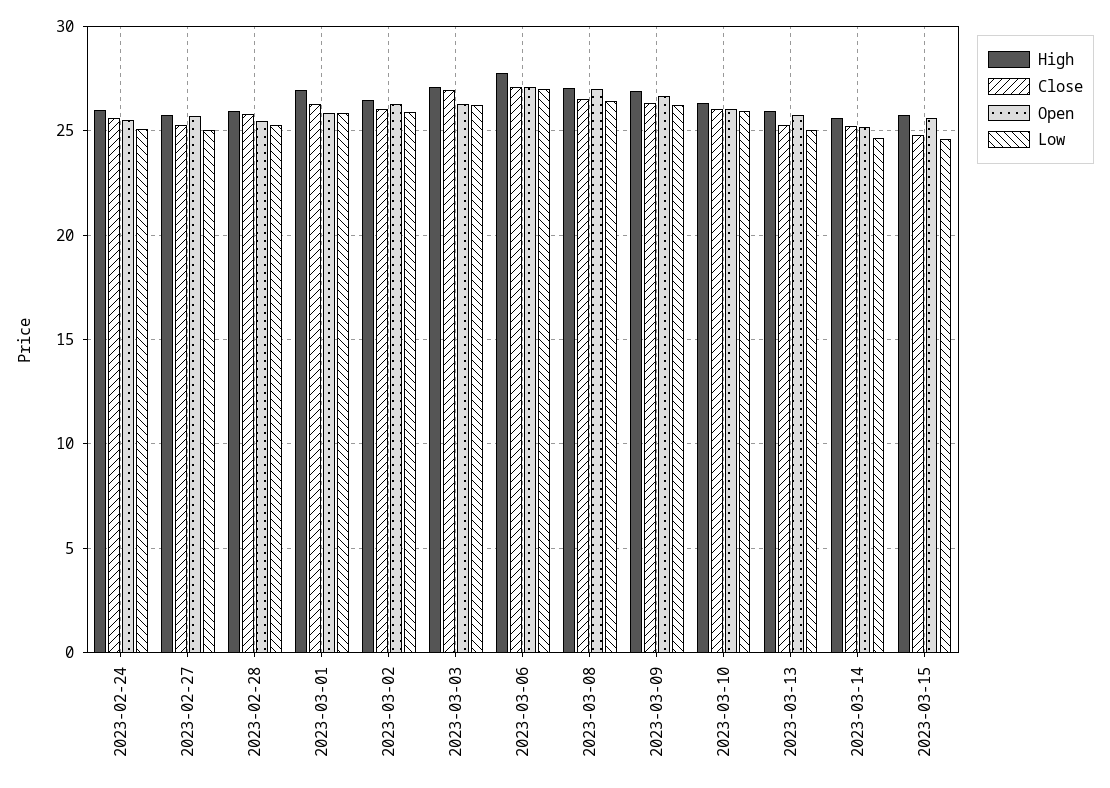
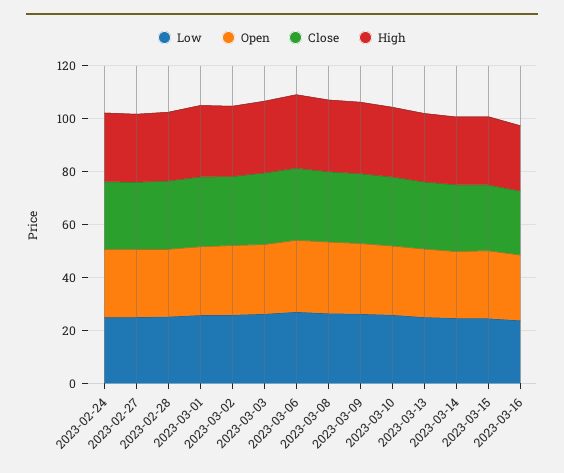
Low, 2023-03-16: none -> 25
Open, 2023-03-16: none -> 25
Close, 2023-03-16: none -> 25
High, 2023-03-16: none -> 25

